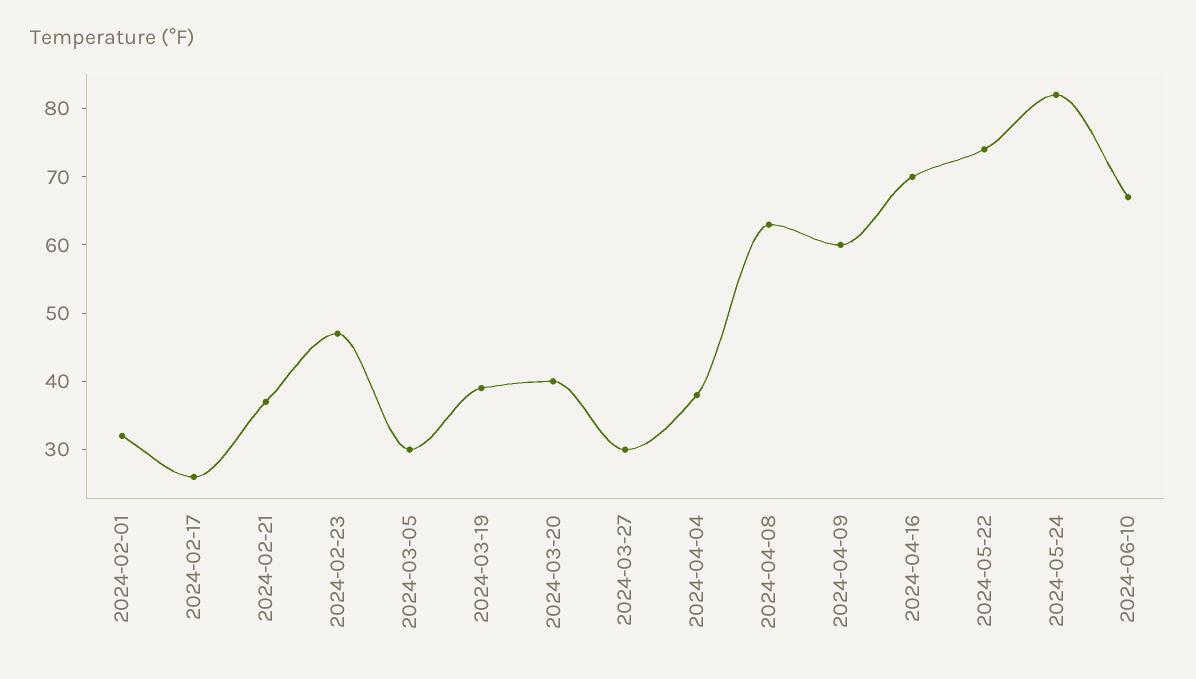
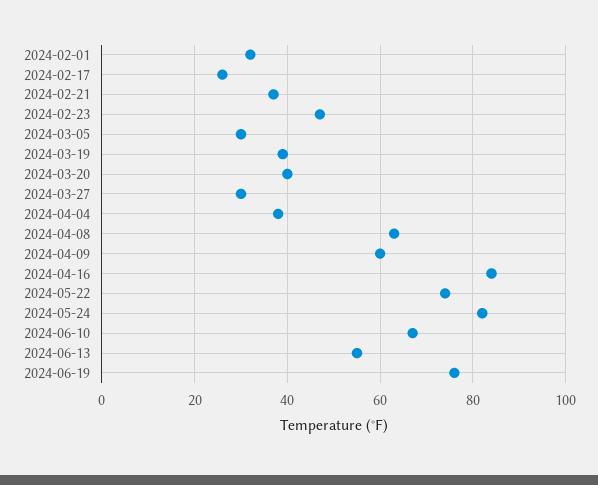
2024-04-16: 70 -> 85
2024-06-13: none -> 55
2024-06-19: none -> 75

